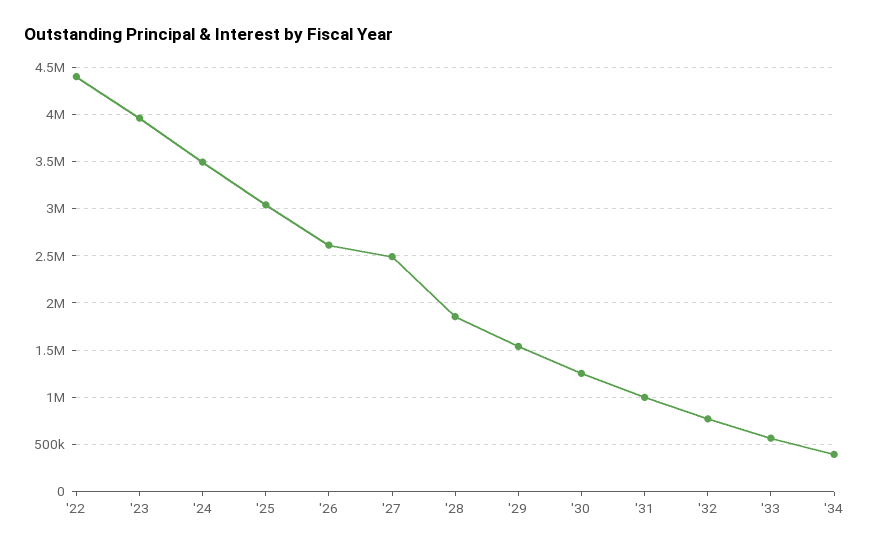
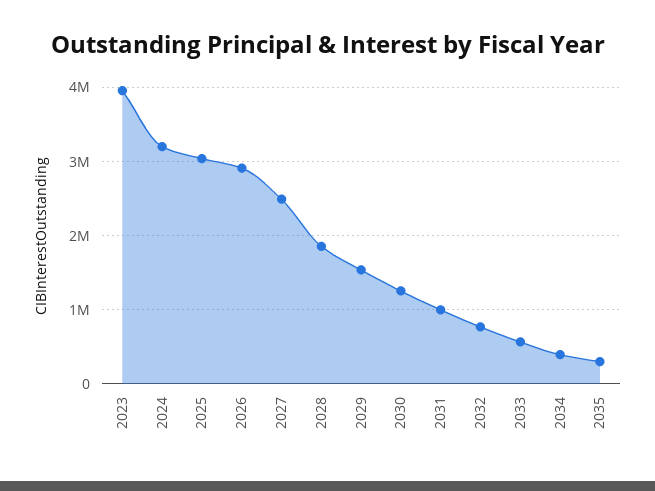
'22: 4400000 -> none
'24: 3500000 -> 3200000
'26: 2600000 -> 2900000
2035: none -> 300000

